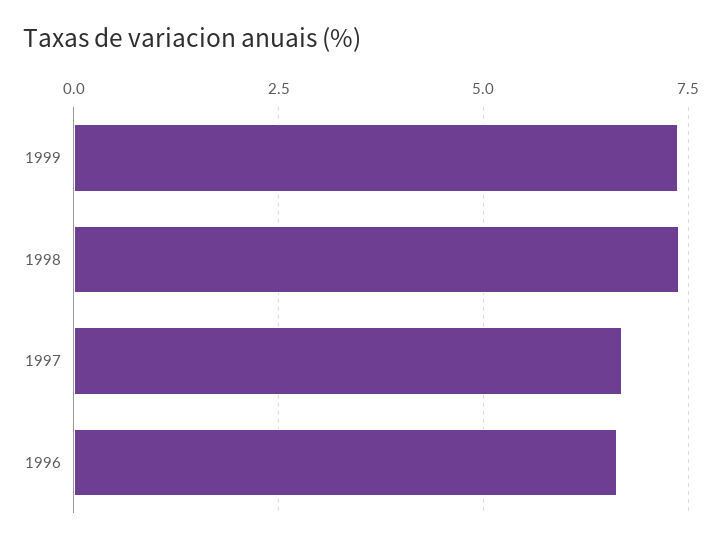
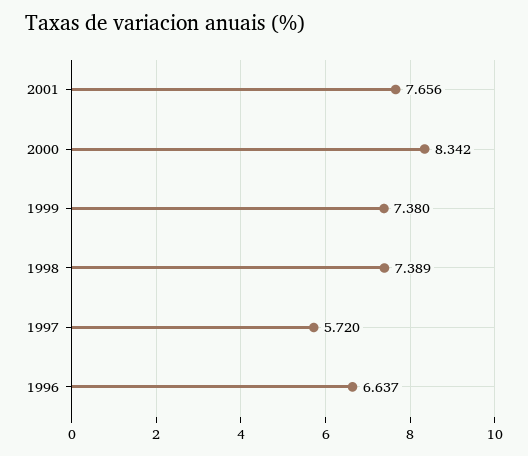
1997: 6.75 -> 5.72
2001: none -> 7.656
2000: none -> 8.342

